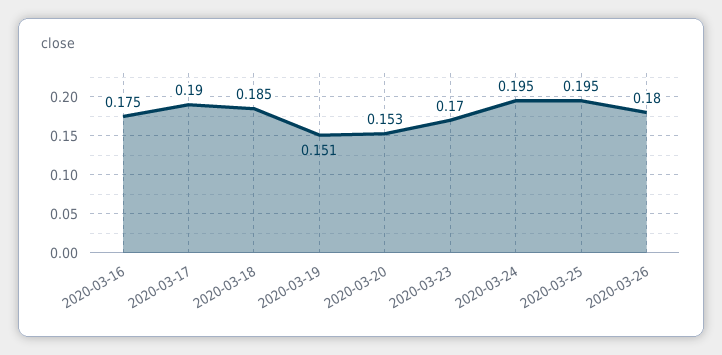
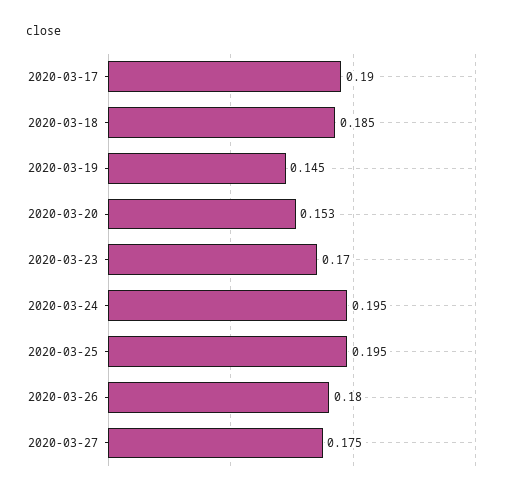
2020-03-16: 0.175 -> none
2020-03-19: 0.151 -> 0.145
2020-03-27: none -> 0.175

